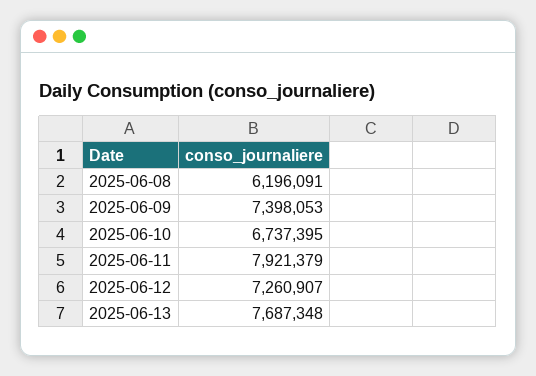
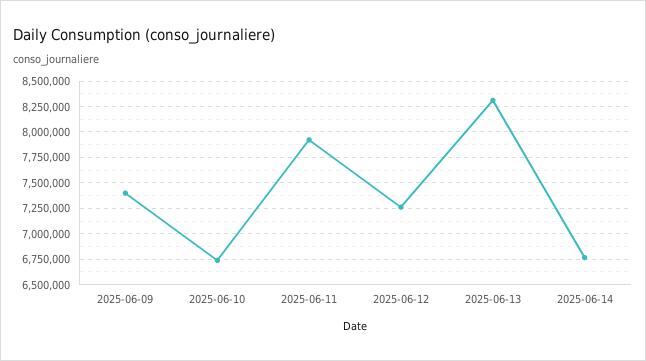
2025-06-08: 6196091 -> none
2025-06-13: 7687348 -> 8250000
2025-06-14: none -> 6750000

